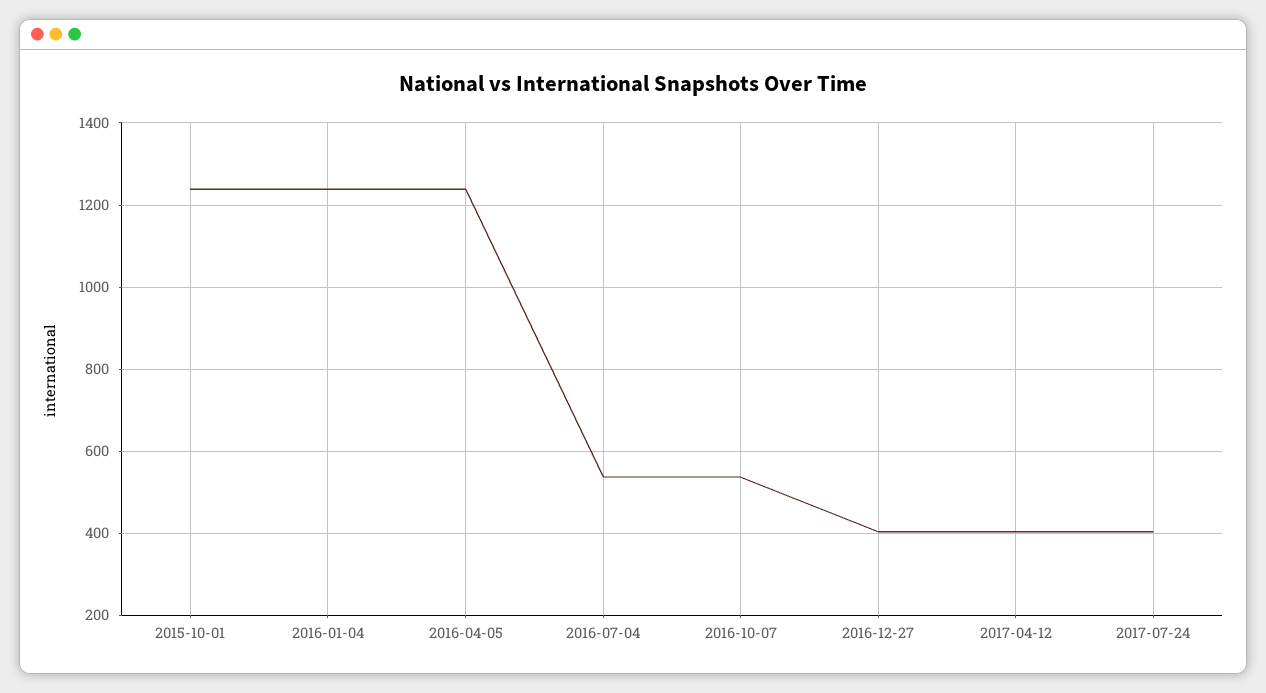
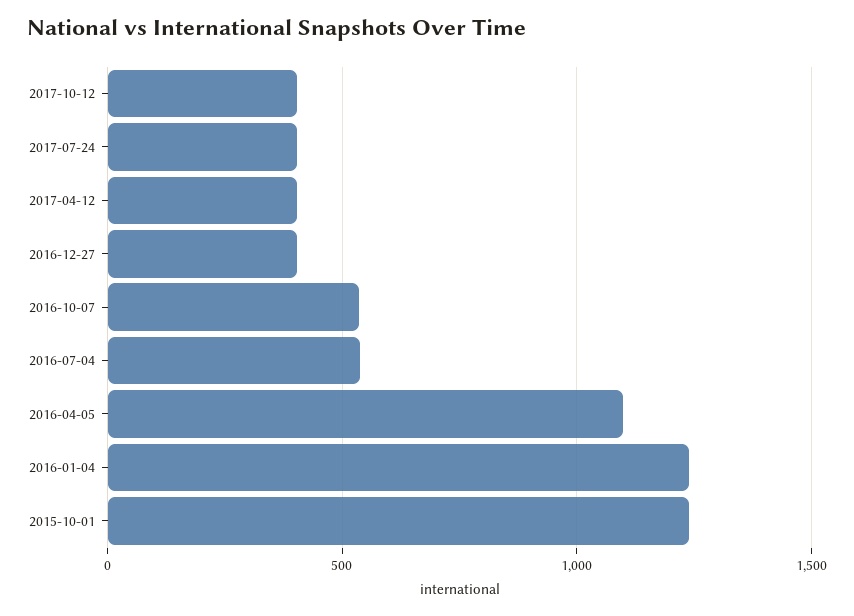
2016-04-05: 1240 -> 1100
2017-10-12: none -> 400

